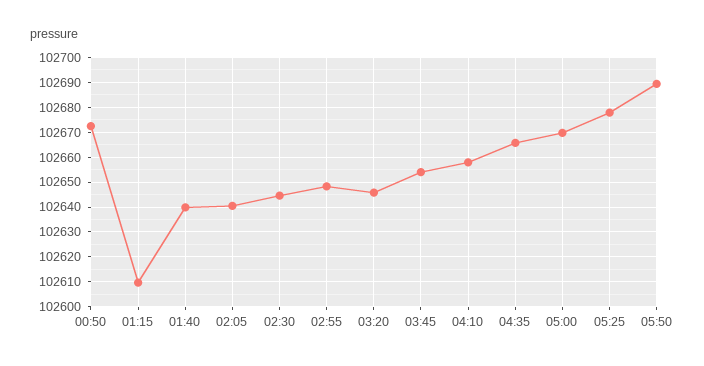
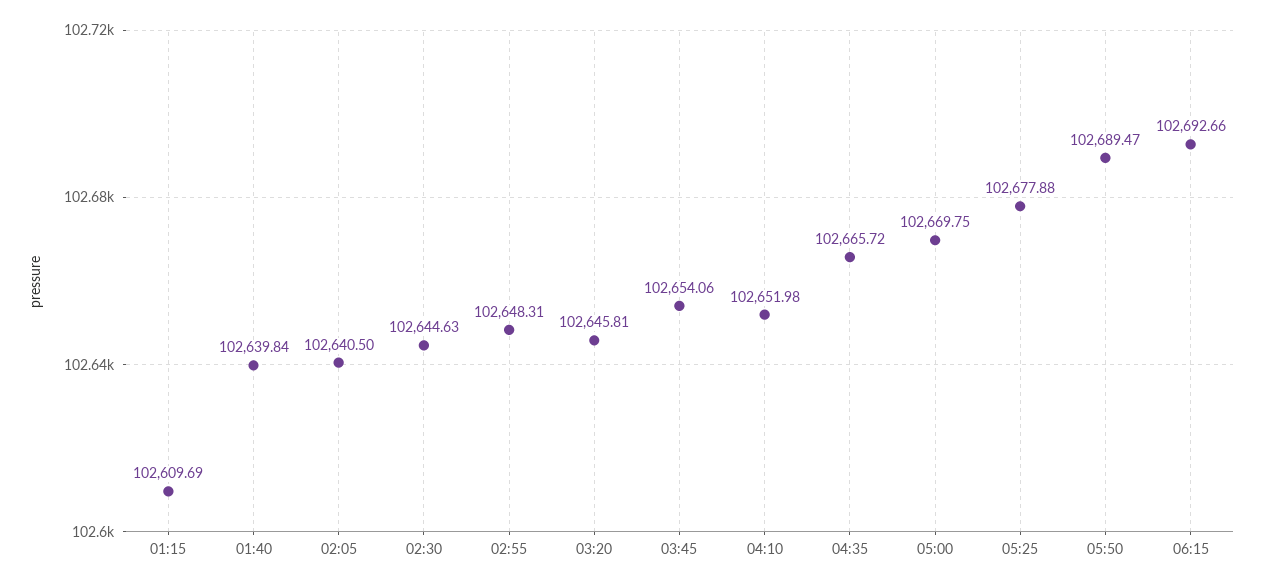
00:50: 102672.5 -> none
04:10: 102657.5 -> 102651.98
06:15: none -> 102692.66

